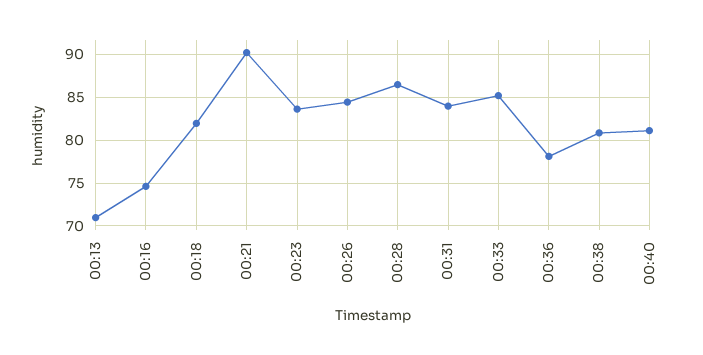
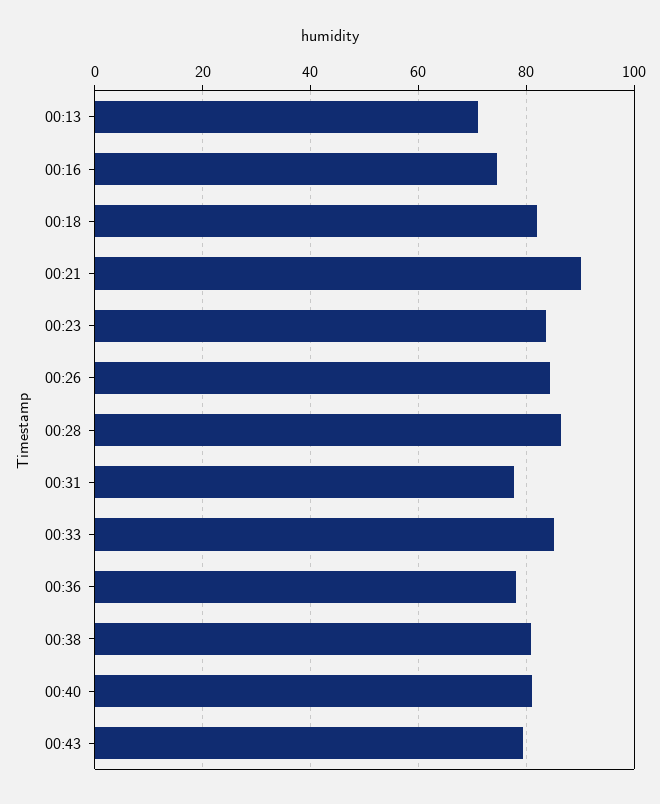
00:31: 84 -> 78
00:43: none -> 80

